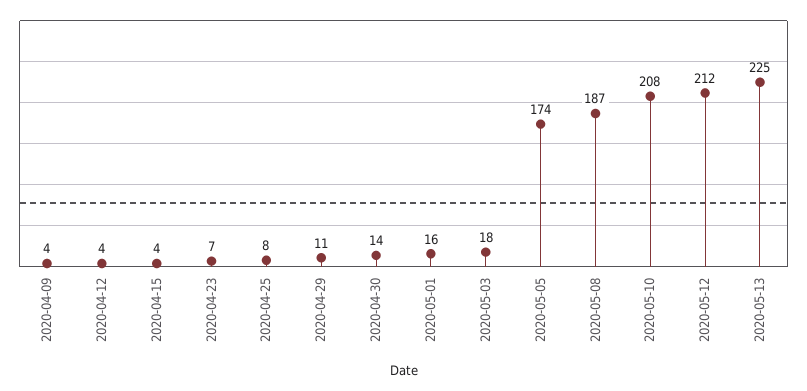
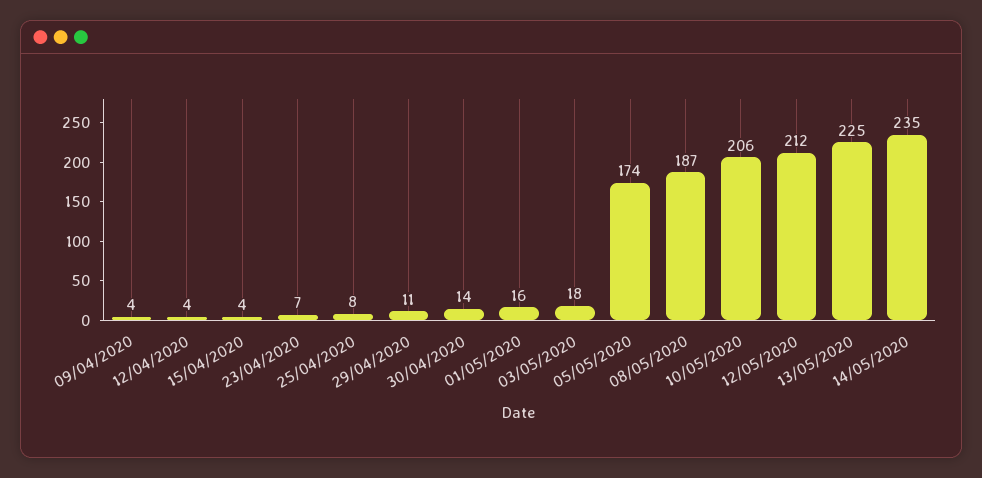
2020-05-10: 208 -> 206
14/05/2020: none -> 235

